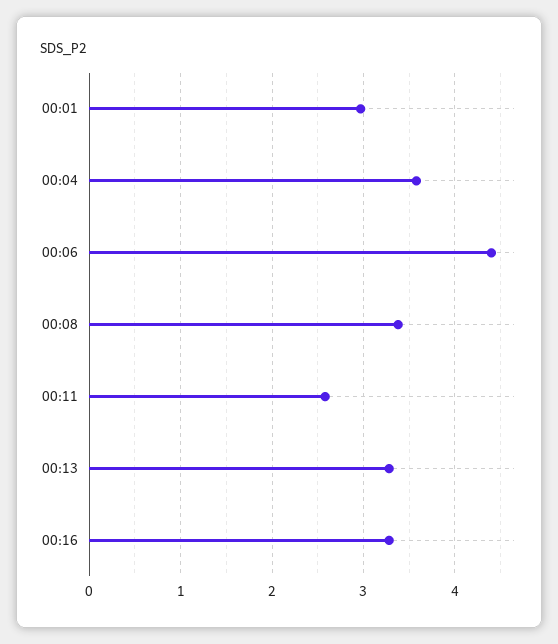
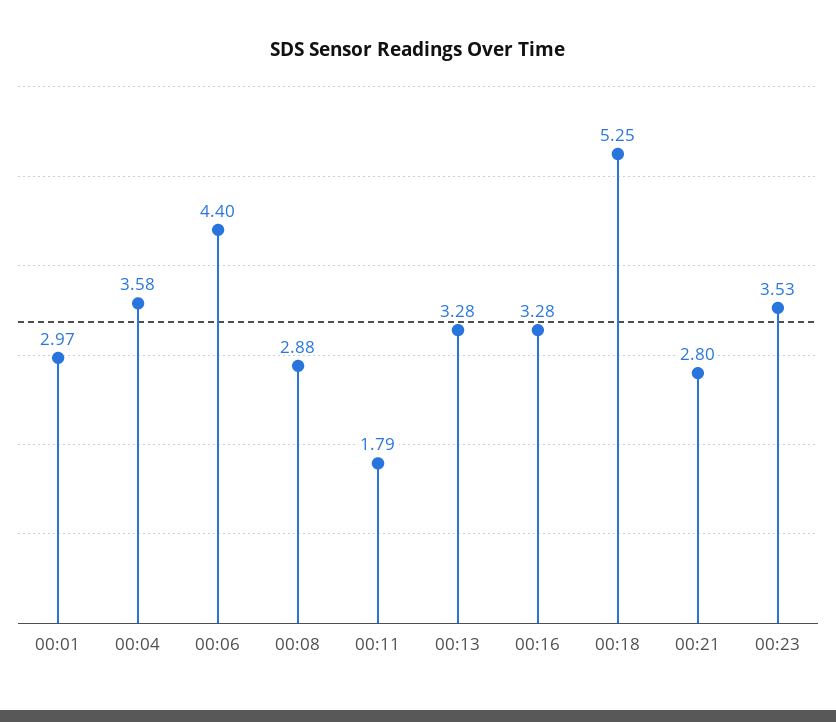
00:08: 3.4 -> 2.88
00:11: 2.6 -> 1.79
00:18: none -> 5.25
00:21: none -> 2.8
00:23: none -> 3.53

